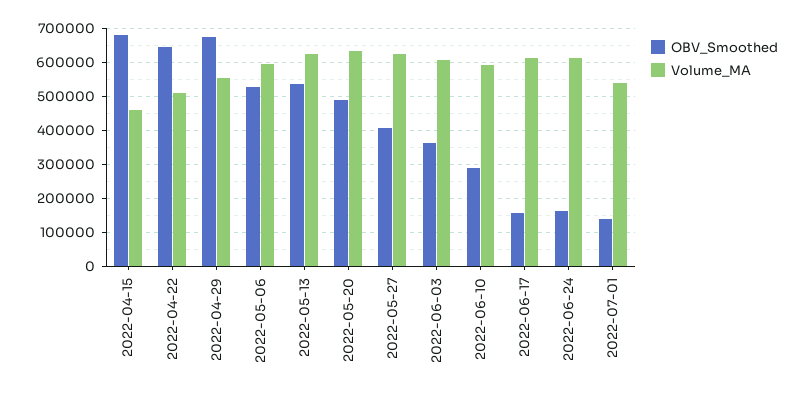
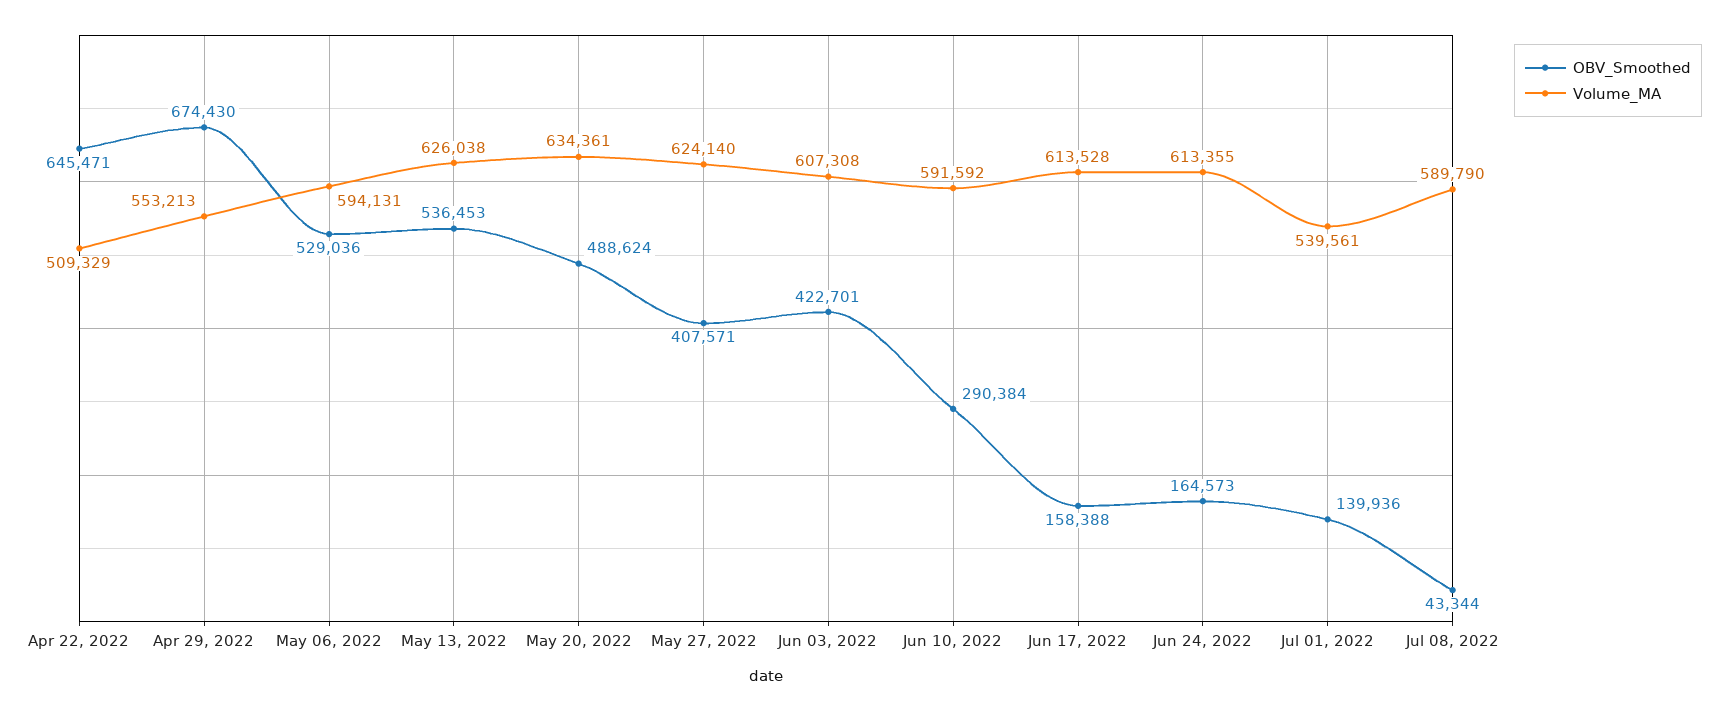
OBV_Smoothed, 2022-04-15: 680000 -> none
Volume_MA, 2022-04-15: 460000 -> none
OBV_Smoothed, 2022-06-03: 360000 -> 422701
OBV_Smoothed, Jul 08, 2022: none -> 43344
Volume_MA, Jul 08, 2022: none -> 589790

